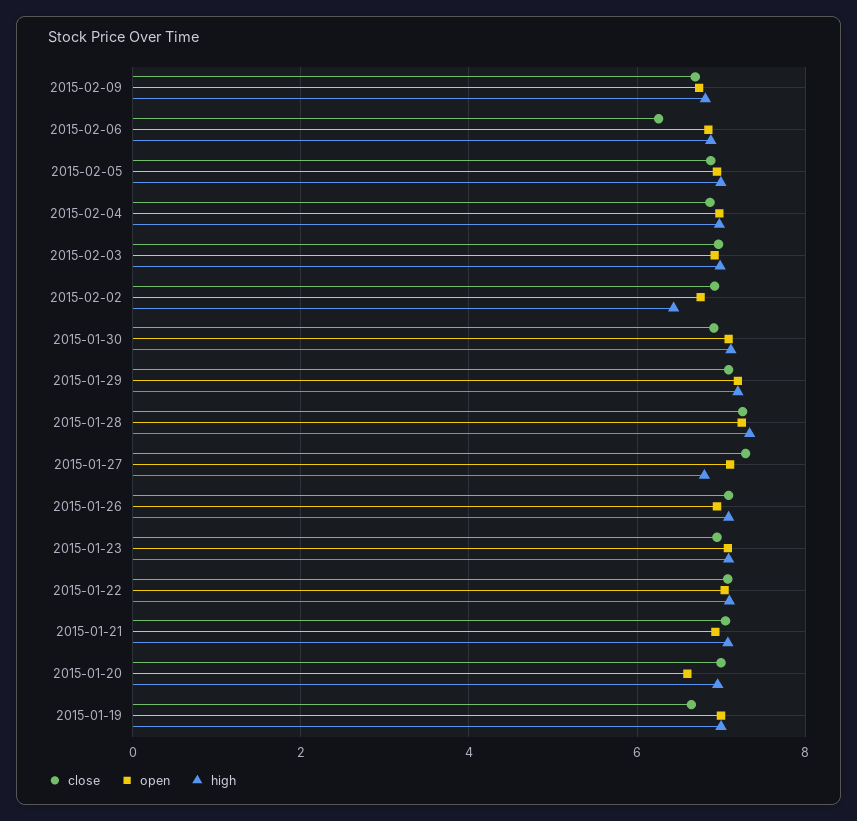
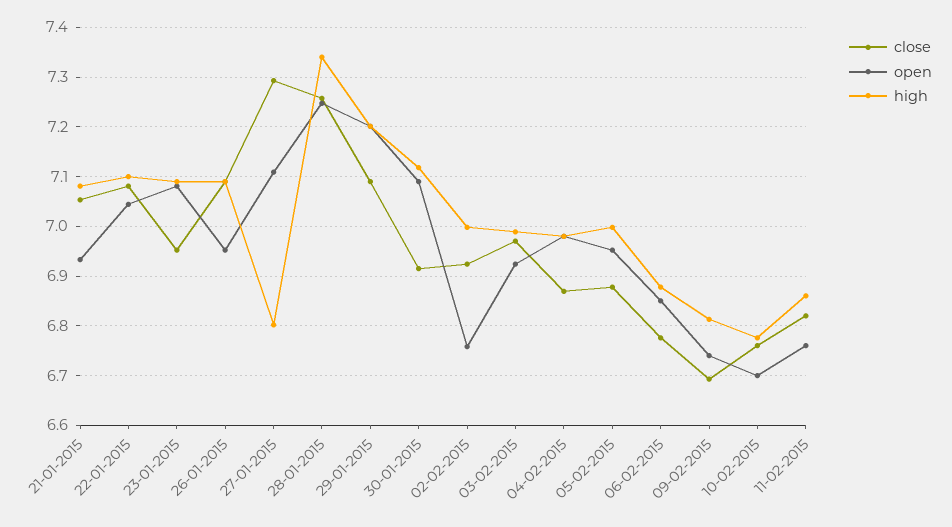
close, 2015-02-06: 6.2 -> 6.78
high, 2015-02-02: 6.4 -> 7
close, 2015-01-20: 7 -> none
open, 2015-01-20: 6.6 -> none
high, 2015-01-20: 7 -> none
close, 2015-01-19: 6.6 -> none
open, 2015-01-19: 7 -> none
high, 2015-01-19: 7 -> none
close, 10-02-2015: none -> 6.76
open, 10-02-2015: none -> 6.7
high, 10-02-2015: none -> 6.78
close, 11-02-2015: none -> 6.82
open, 11-02-2015: none -> 6.76
high, 11-02-2015: none -> 6.86

